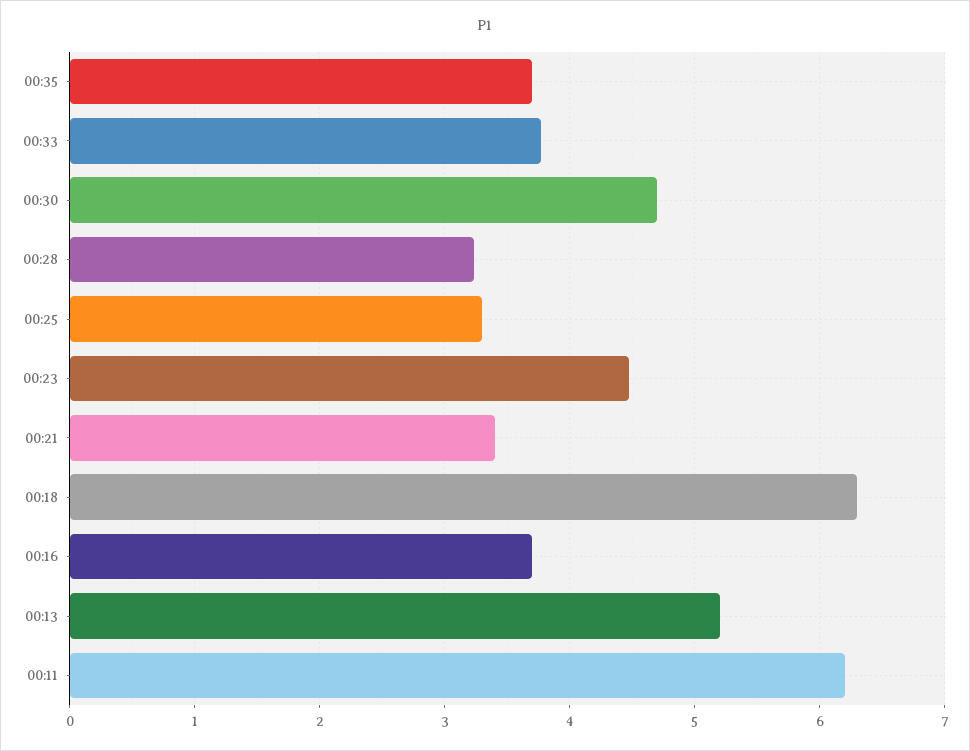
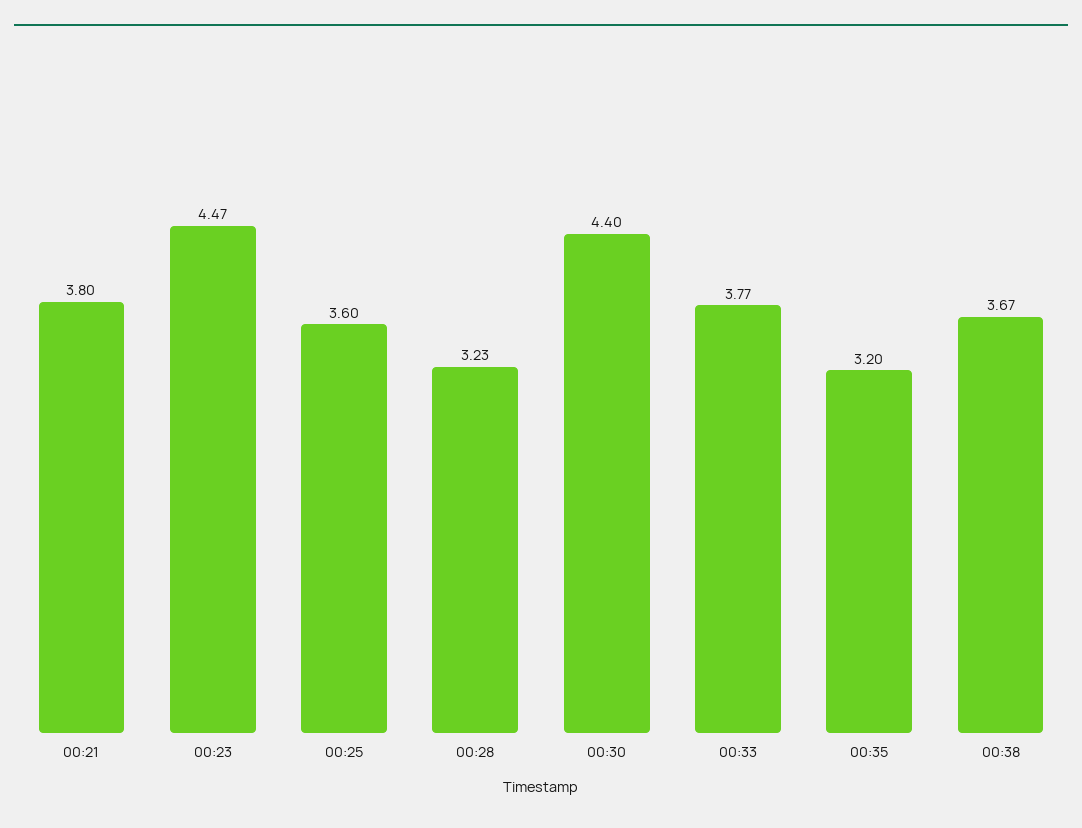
00:35: 3.7 -> 3.2
00:30: 4.7 -> 4.4
00:25: 3.3 -> 3.6
00:21: 3.4 -> 3.8
00:18: 6.3 -> none
00:16: 3.7 -> none
00:13: 5.2 -> none
00:11: 6.2 -> none
00:38: none -> 3.67

